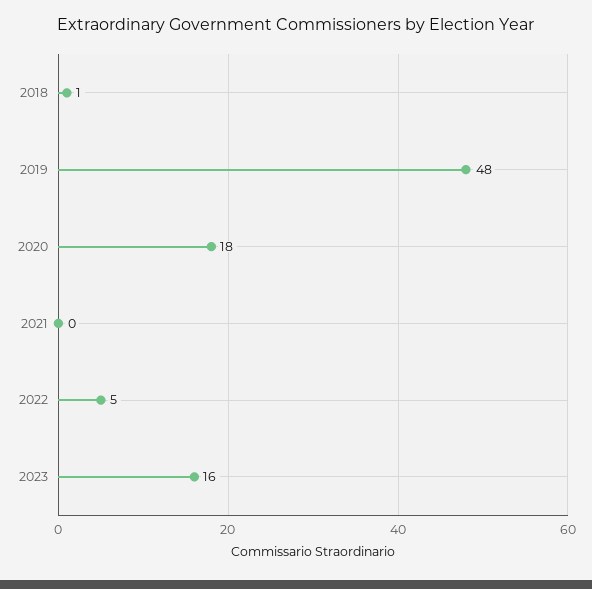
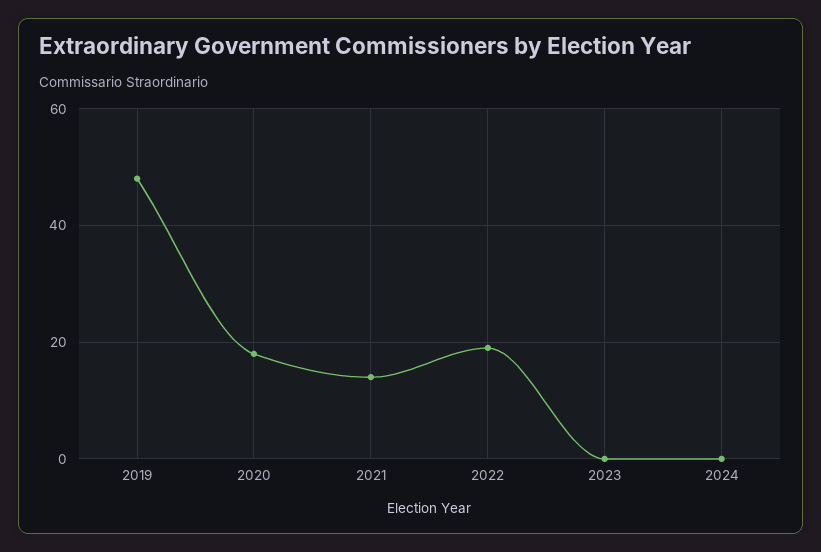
2018: 1 -> none
2021: 0 -> 15
2022: 5 -> 20
2023: 16 -> 0
2024: none -> 0

